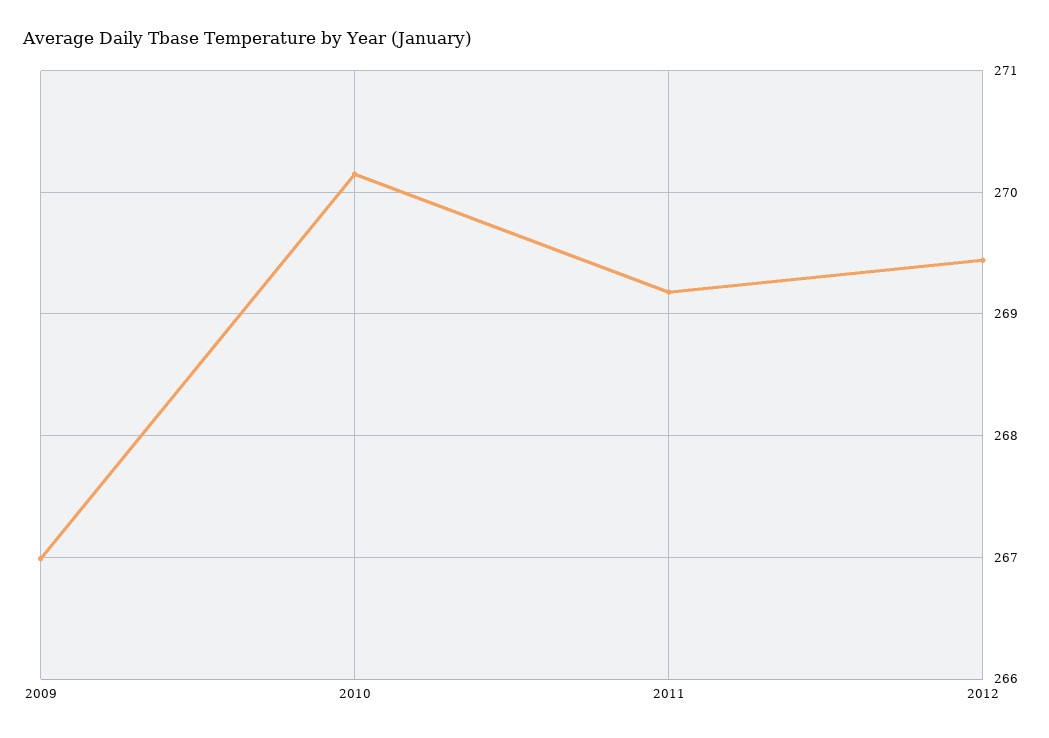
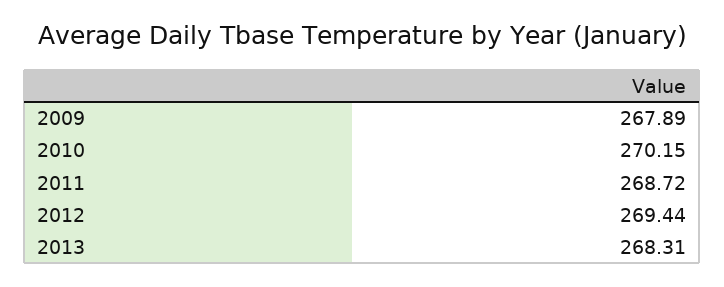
2009: 267 -> 267.89
2011: 269.2 -> 268.72
2013: none -> 268.31

